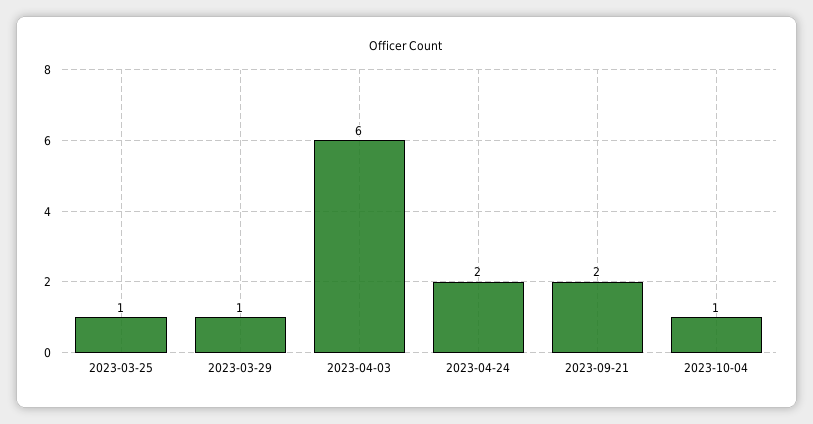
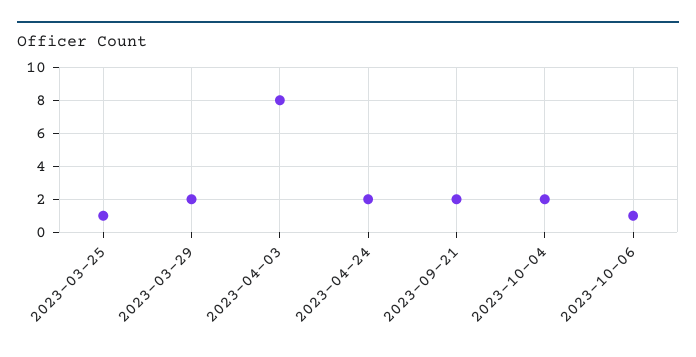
2023-03-29: 1 -> 2
2023-04-03: 6 -> 8
2023-10-04: 1 -> 2
2023-10-06: none -> 1

